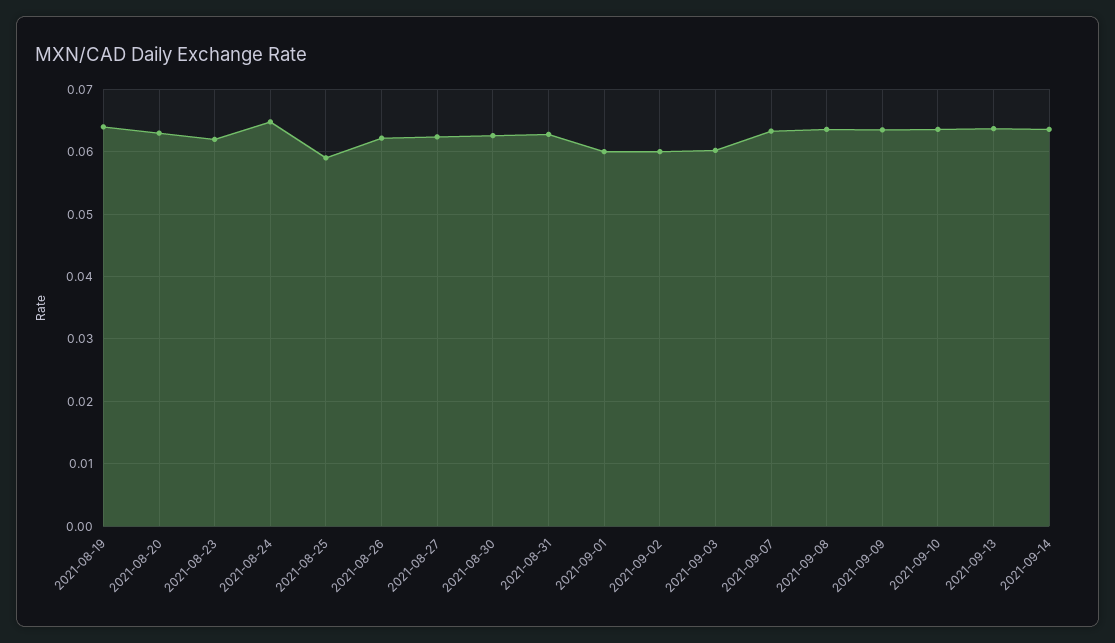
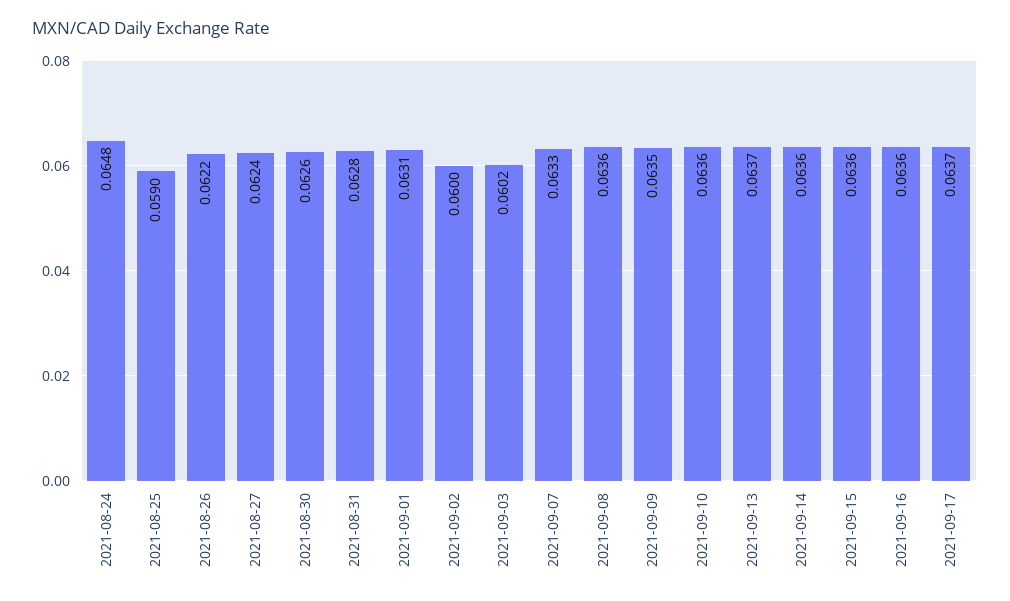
2021-08-19: 0.064 -> none
2021-08-20: 0.063 -> none
2021-08-23: 0.062 -> none
2021-09-01: 0.06 -> 0.0631
2021-09-15: none -> 0.0636
2021-09-16: none -> 0.0636
2021-09-17: none -> 0.0637

